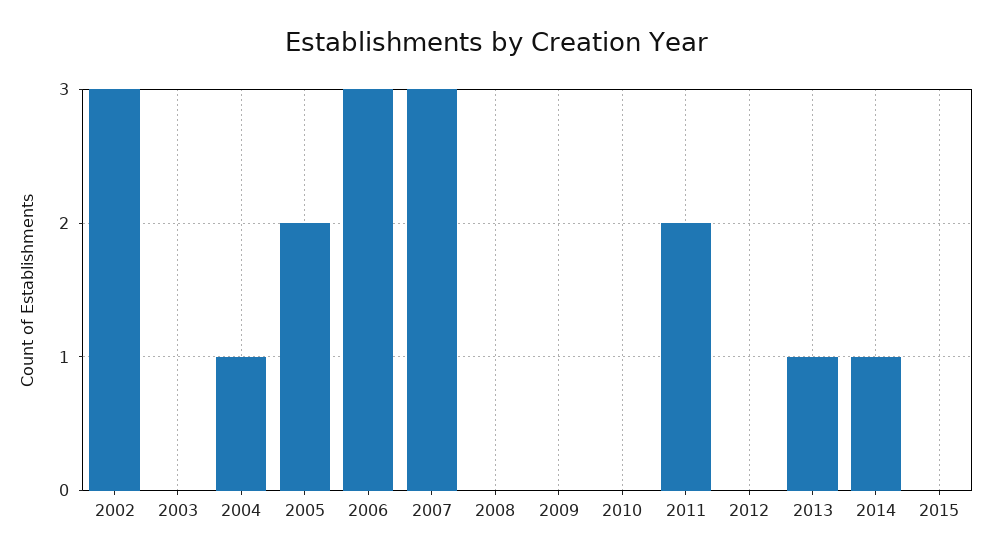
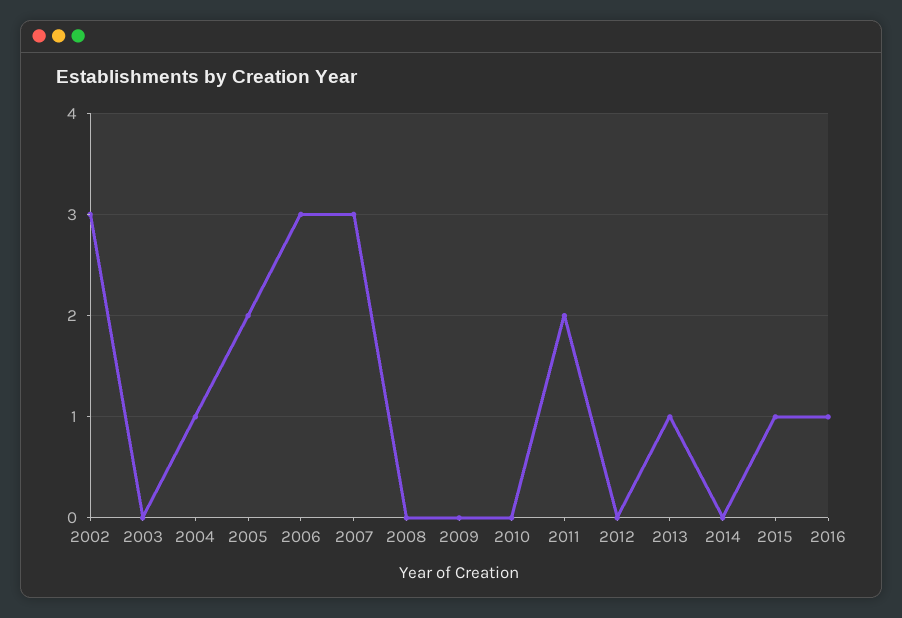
2014: 1 -> 0
2015: 0 -> 1
2016: none -> 1

